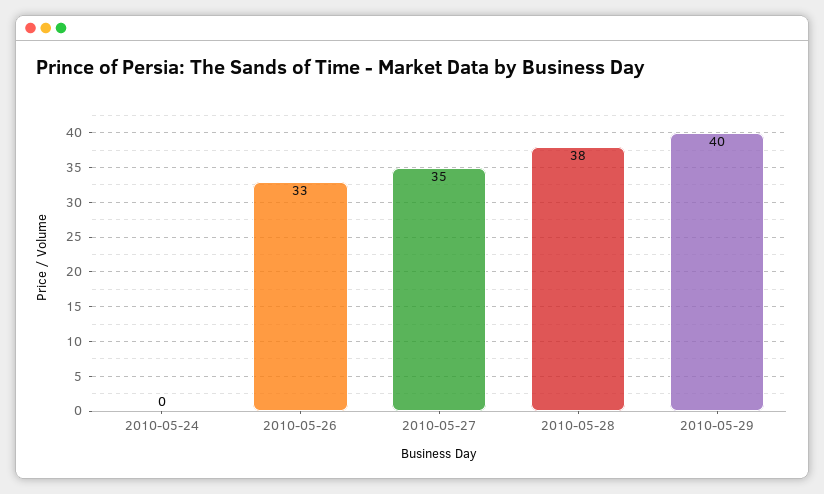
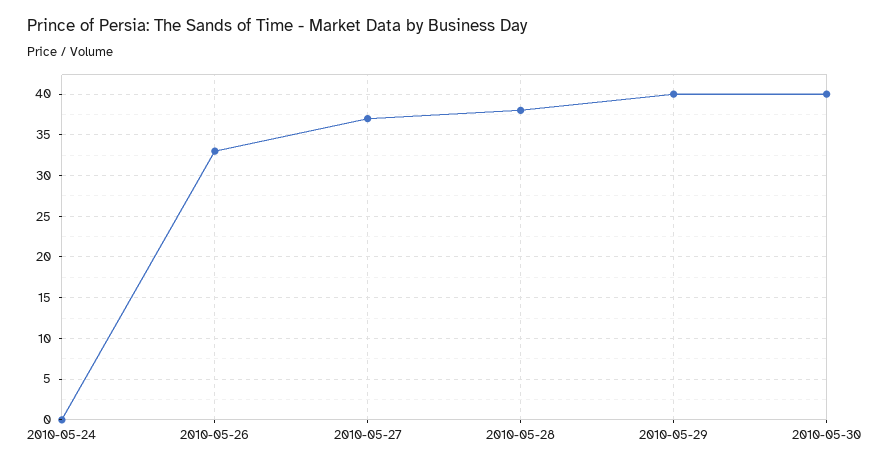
2010-05-27: 35 -> 37
2010-05-30: none -> 40

